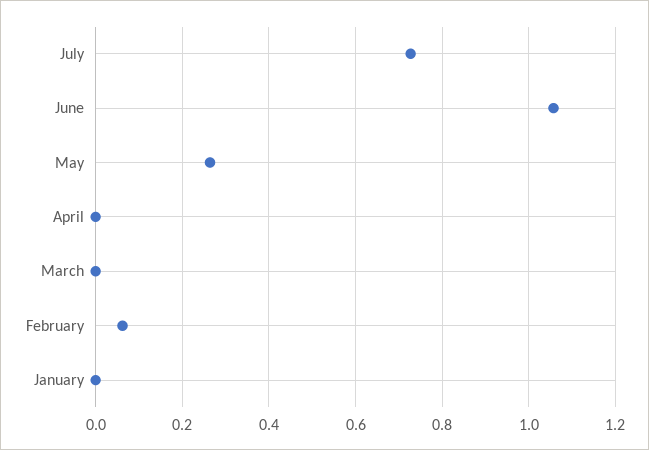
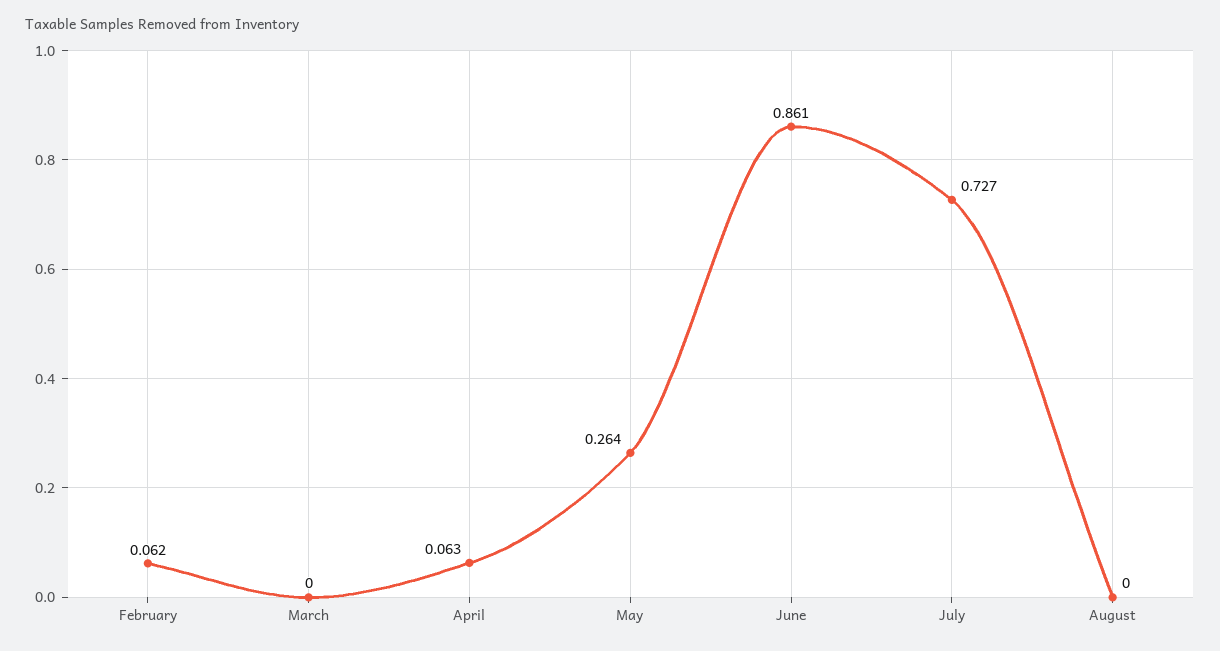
June: 1.06 -> 0.861
April: 0 -> 0.063
January: 0 -> none
August: none -> 0

